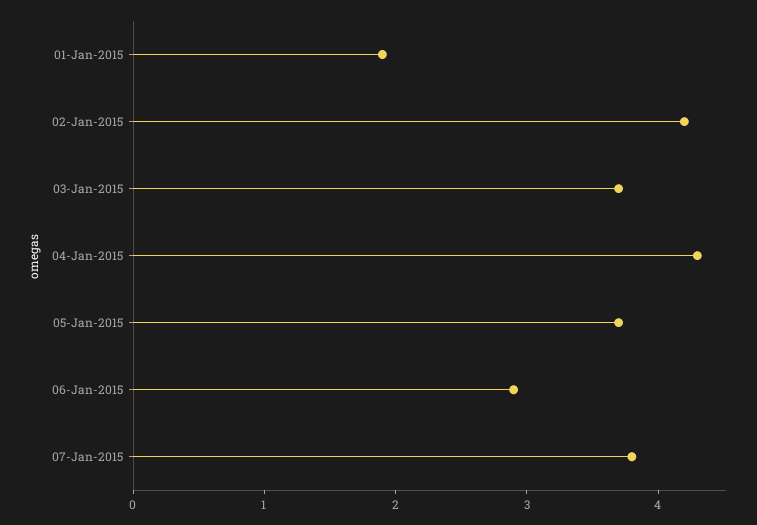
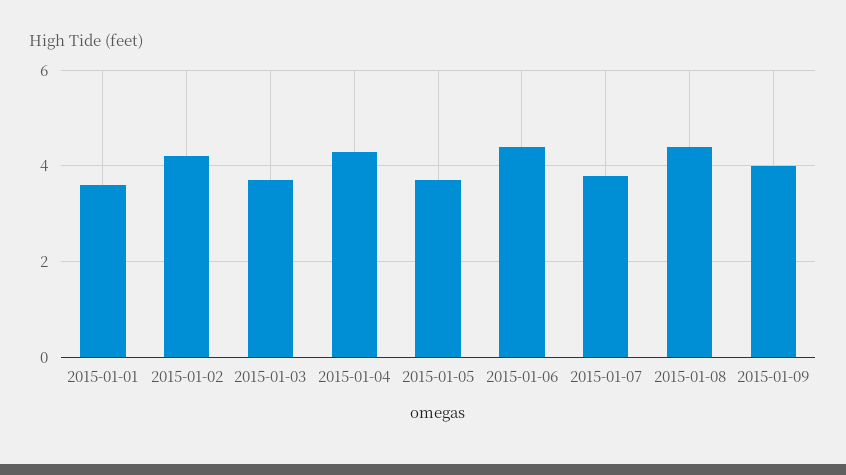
01-Jan-2015: 1.9 -> 3.5
06-Jan-2015: 2.9 -> 4.5
2015-01-08: none -> 4.5
2015-01-09: none -> 4

